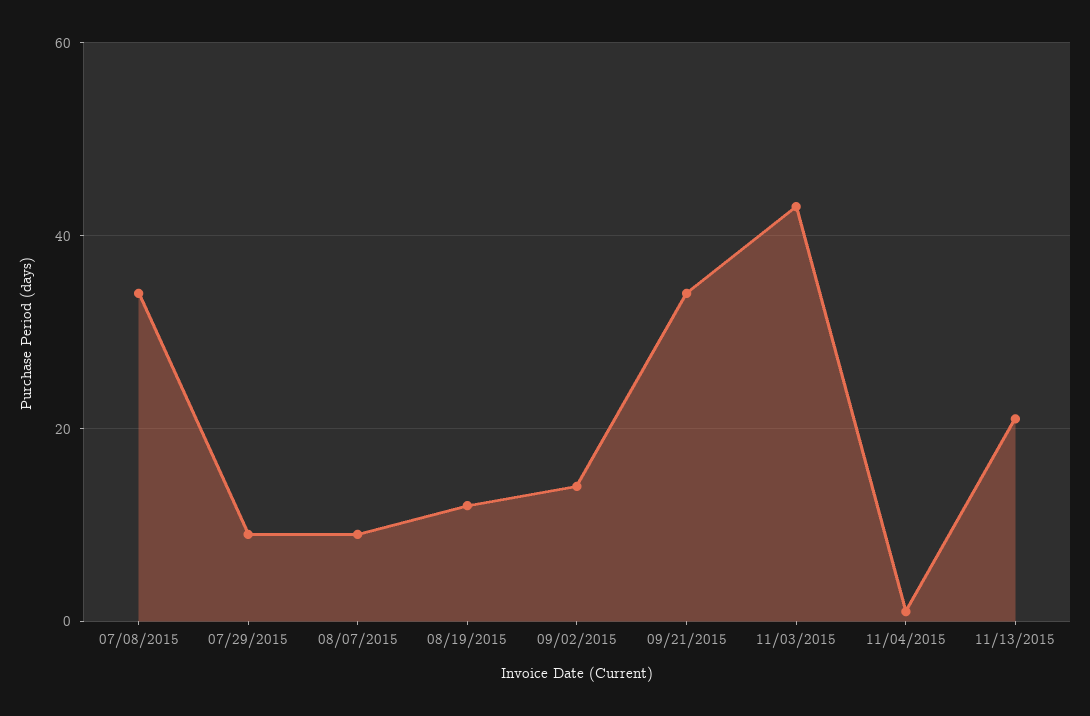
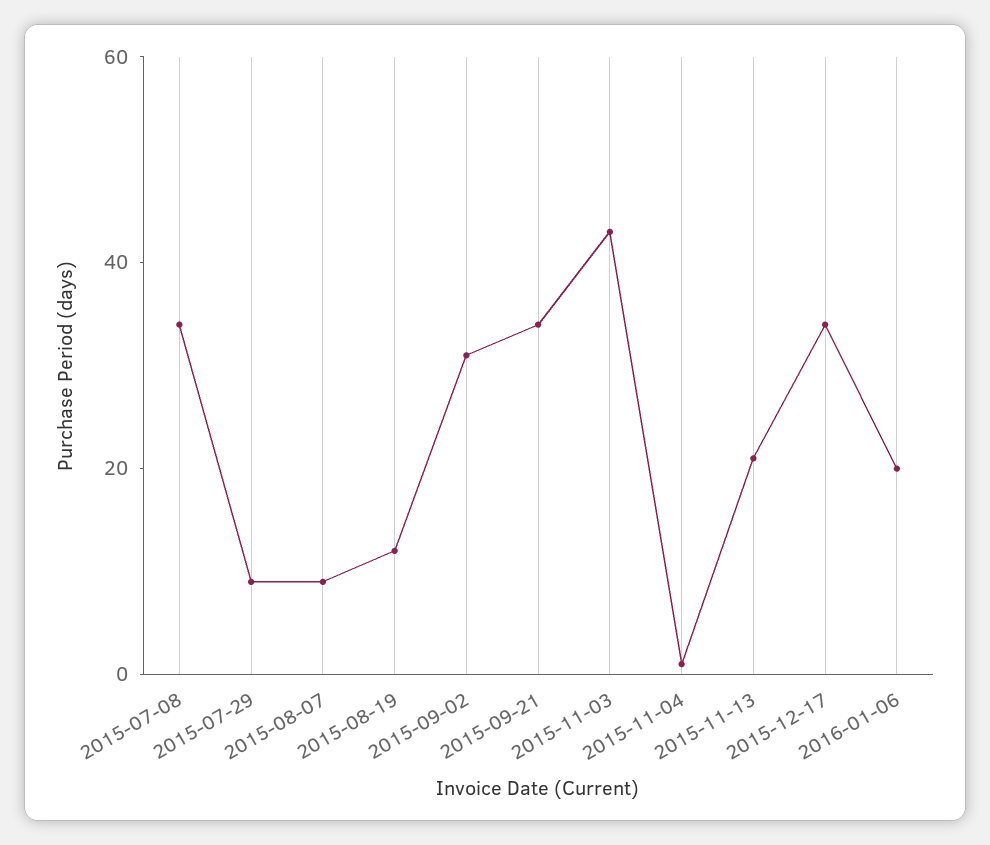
09/02/2015: 15 -> 30
2015-12-17: none -> 35
2016-01-06: none -> 20

